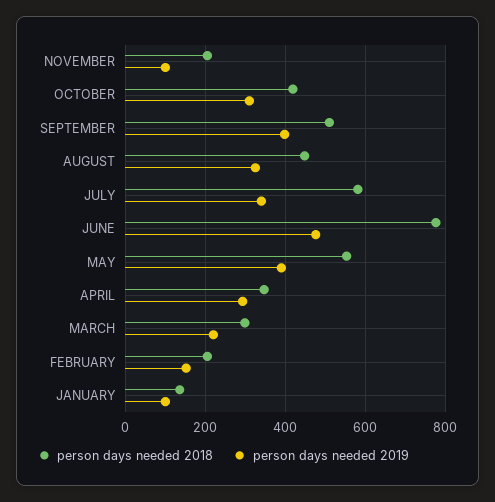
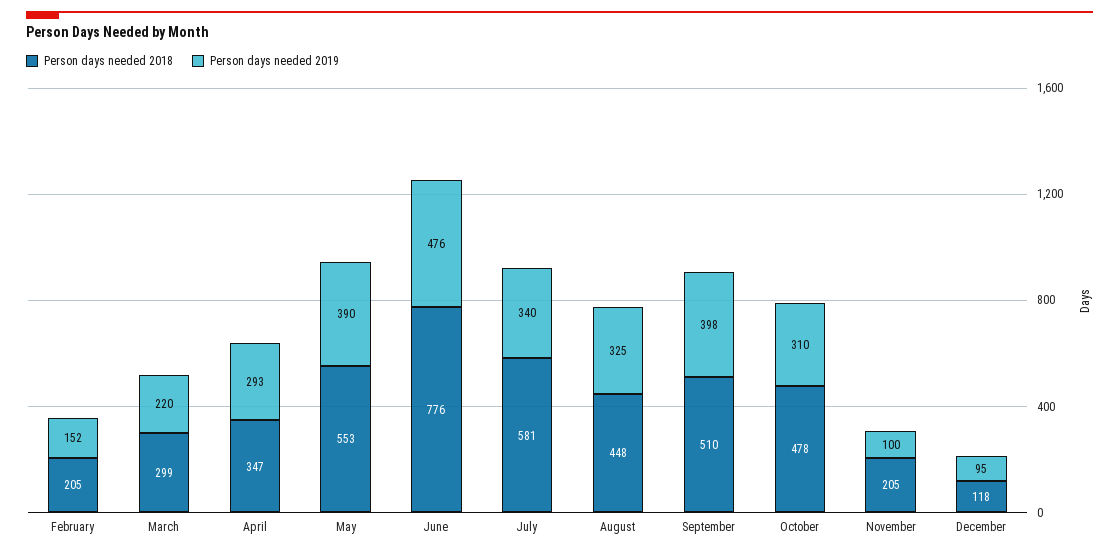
person days needed 2018, OCTOBER: 420 -> 478
person days needed 2018, JANUARY: 140 -> none
person days needed 2019, JANUARY: 100 -> none
person days needed 2018, December: none -> 118
person days needed 2019, December: none -> 95

